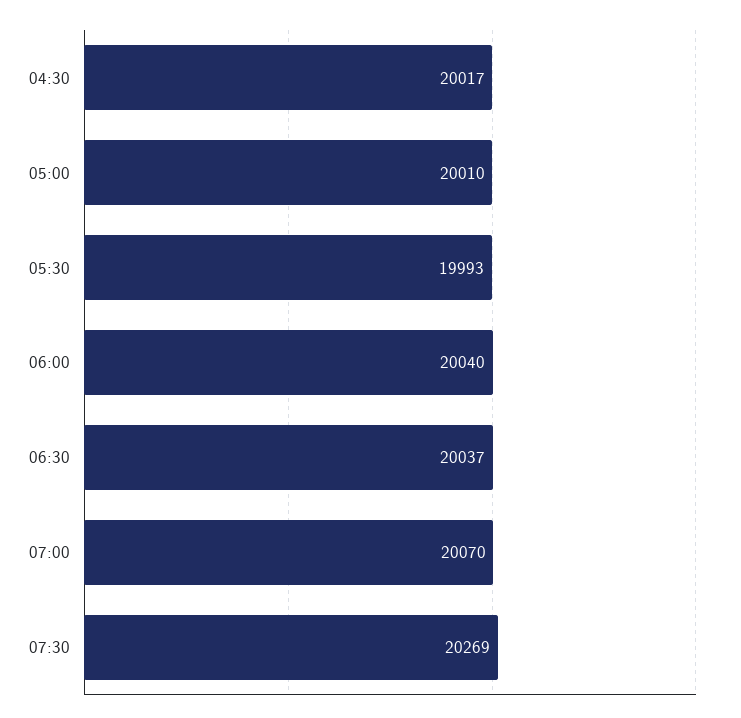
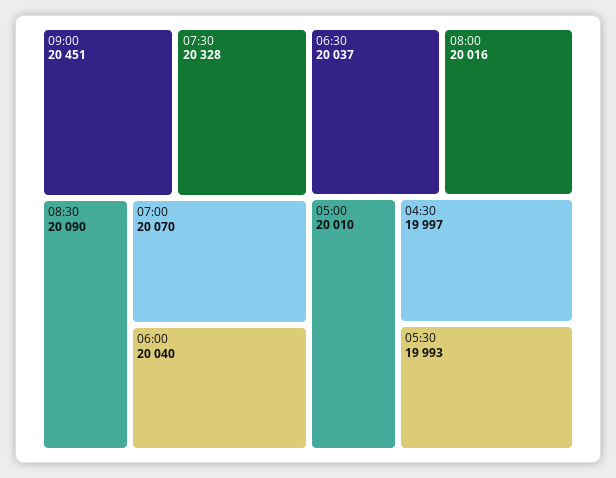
04:30: 20017 -> 19997
07:30: 20269 -> 20328
09:00: none -> 20451
08:30: none -> 20090
08:00: none -> 20016

